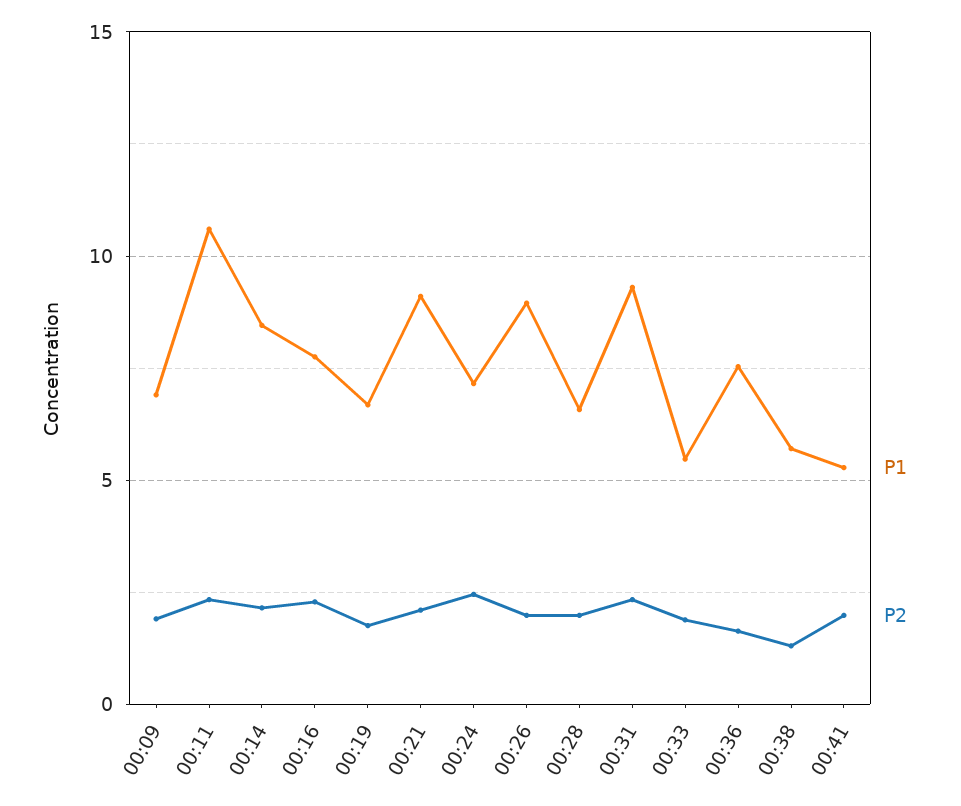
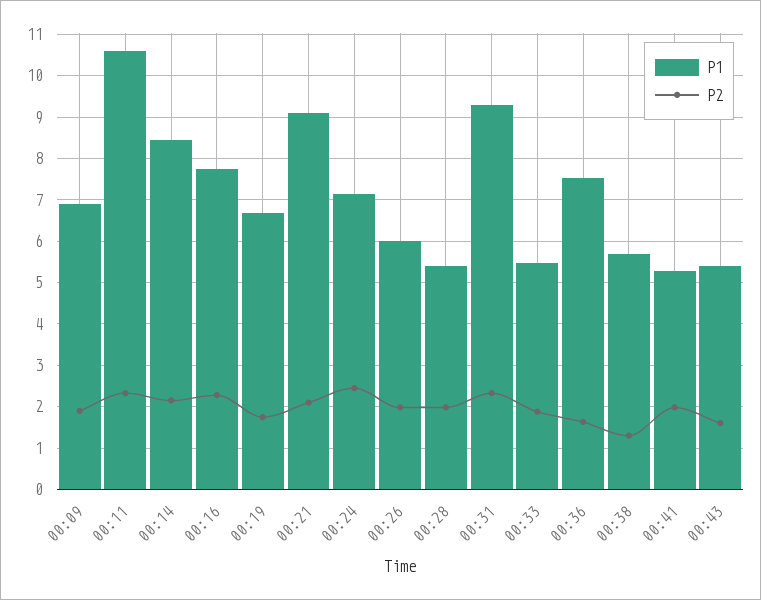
P1, 00:26: 9 -> 6
P1, 00:28: 6.5 -> 5.4
P1, 00:43: none -> 5.4
P2, 00:43: none -> 1.6

